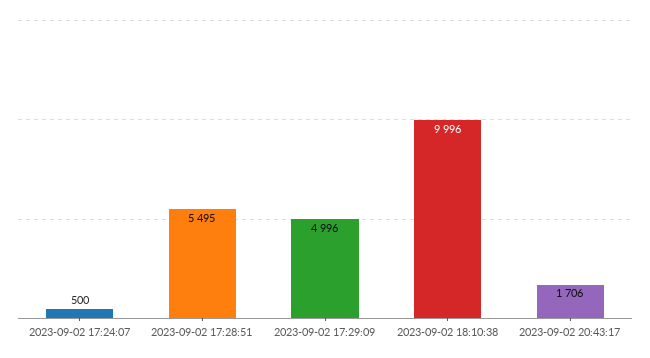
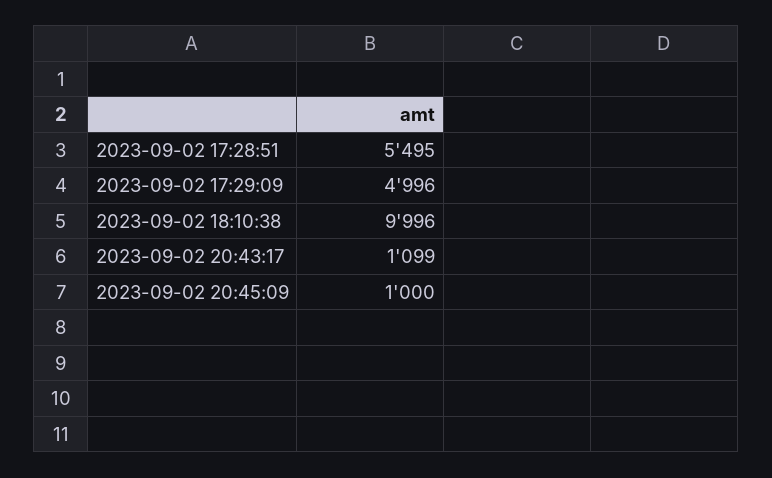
2023-09-02 17:24:07: 500 -> none
2023-09-02 20:43:17: 1706 -> 1099
2023-09-02 20:45:09: none -> 1000

